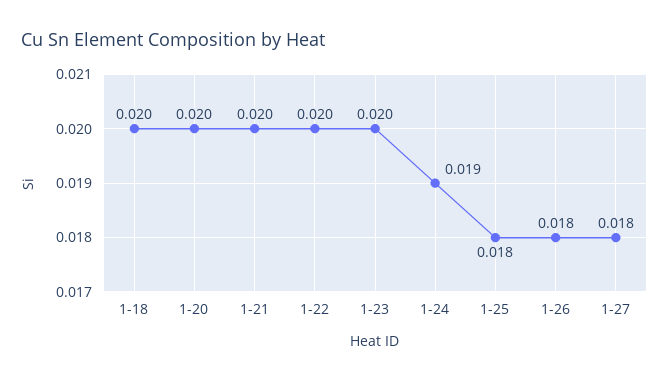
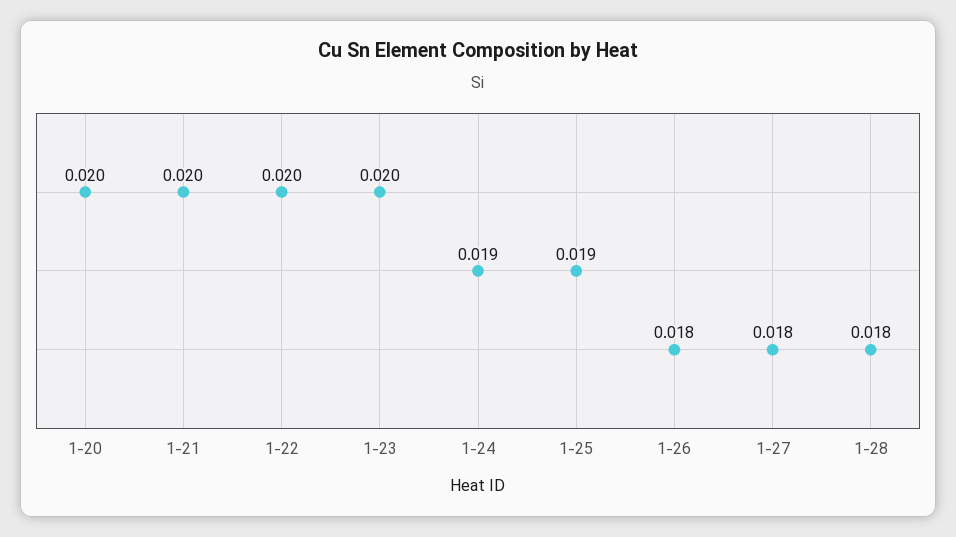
1-18: 0.02 -> none
1-25: 0.018 -> 0.019
1-28: none -> 0.018

